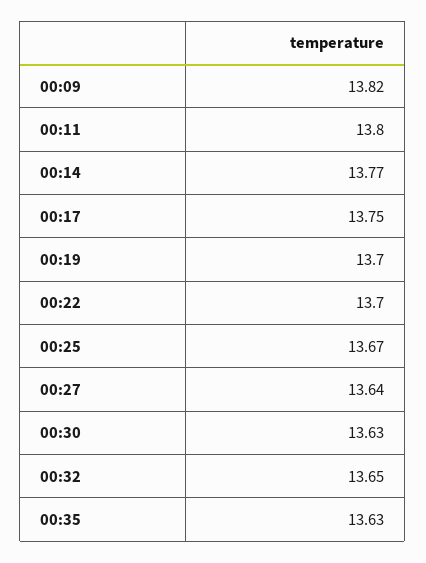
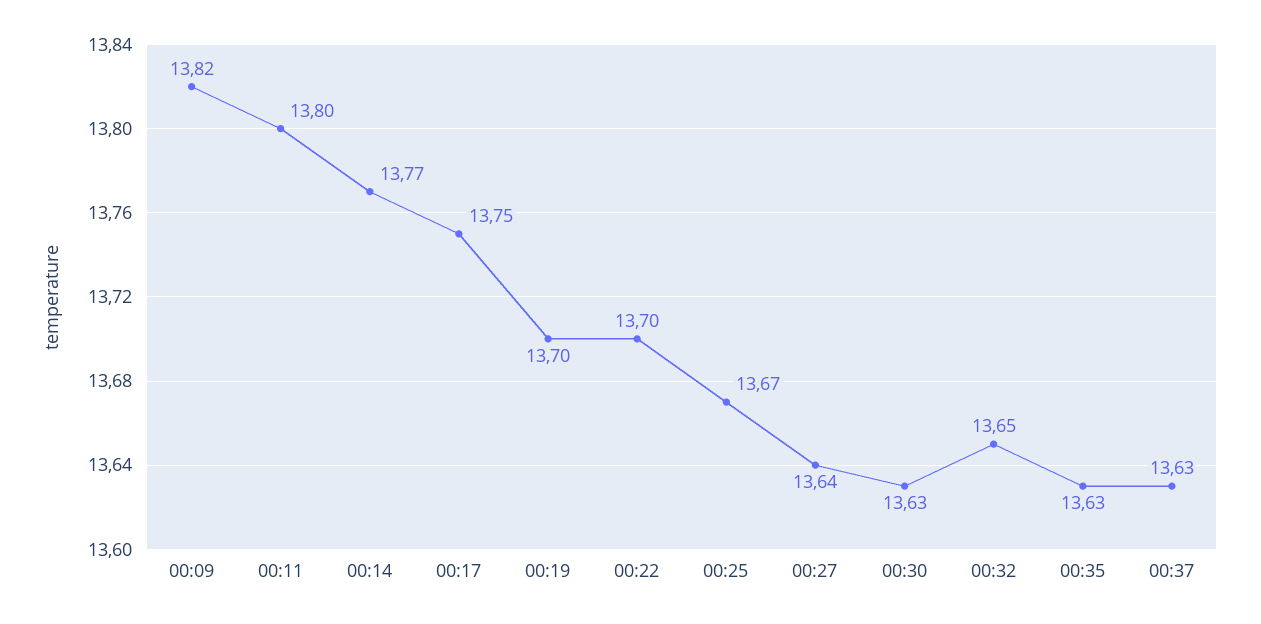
00:37: none -> 13.63

